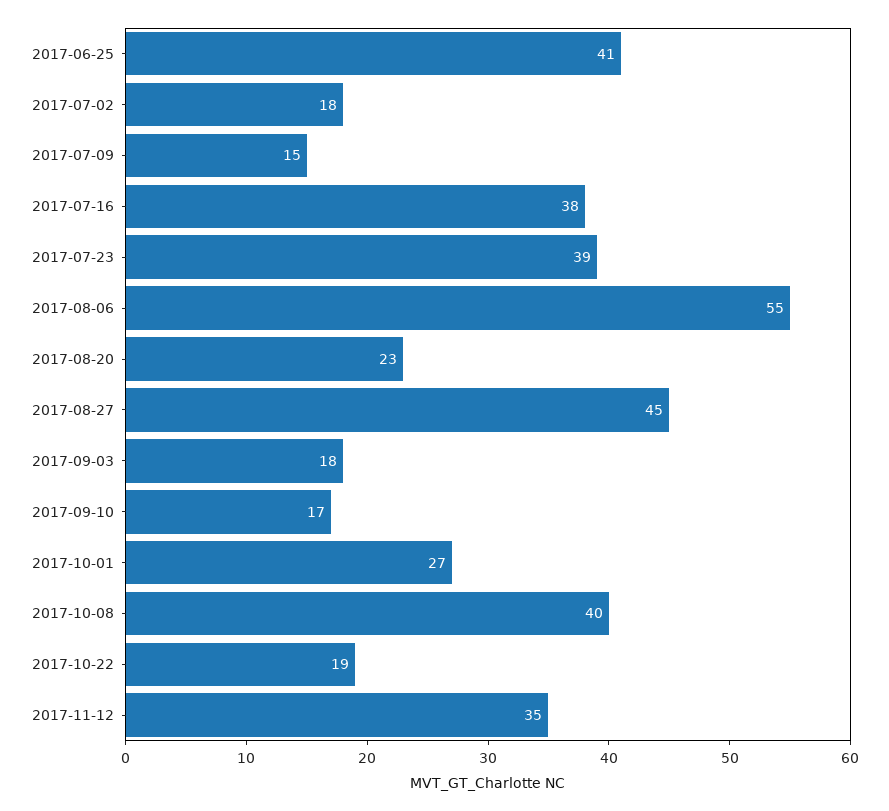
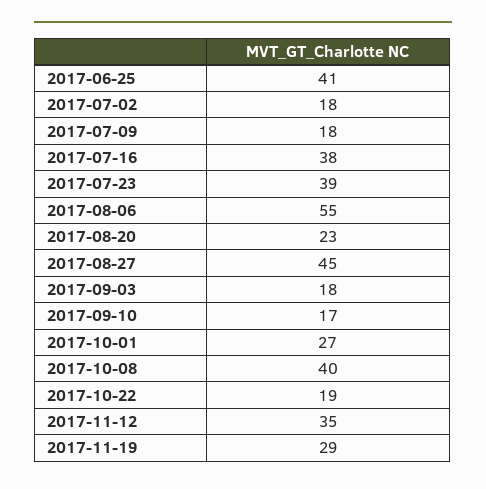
2017-07-09: 15 -> 18
2017-11-19: none -> 29

